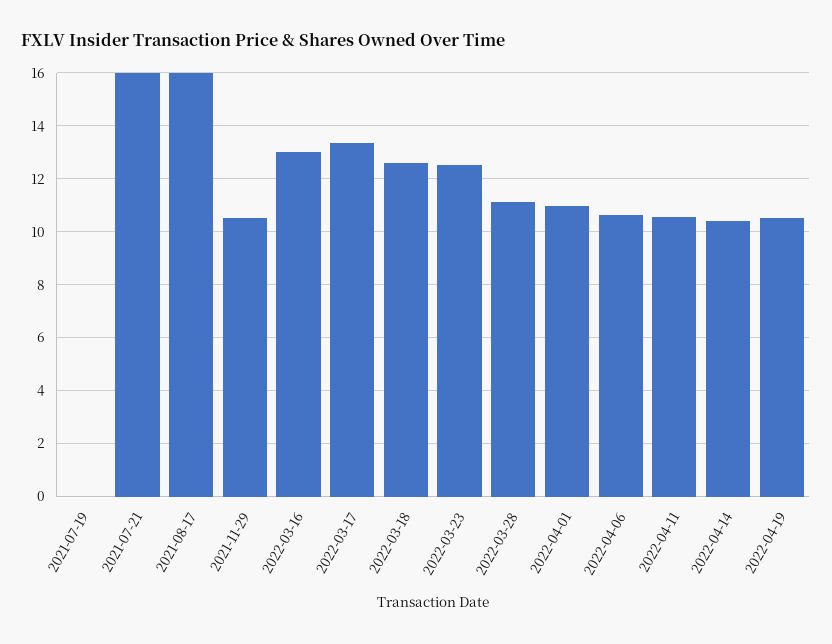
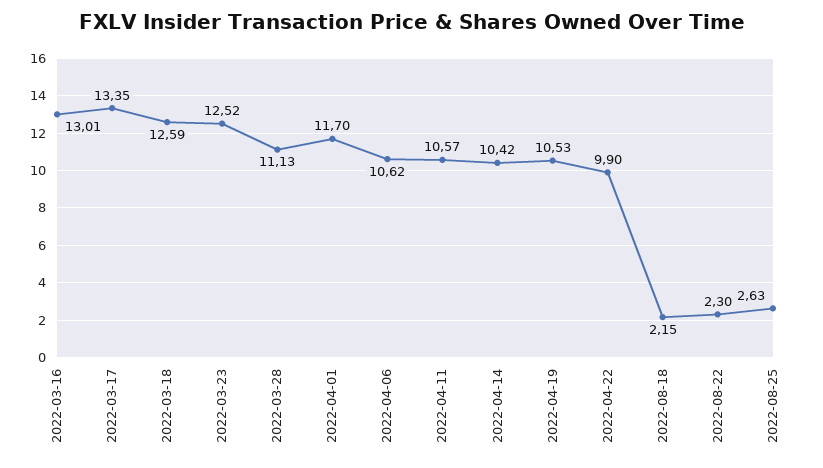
2021-07-19: 0 -> none
2021-07-21: 16 -> none
2021-08-17: 16 -> none
2021-11-29: 10.5 -> none
2022-04-01: 11 -> 11.7
2022-04-22: none -> 9.9
2022-08-18: none -> 2.15
2022-08-22: none -> 2.3
2022-08-25: none -> 2.63

